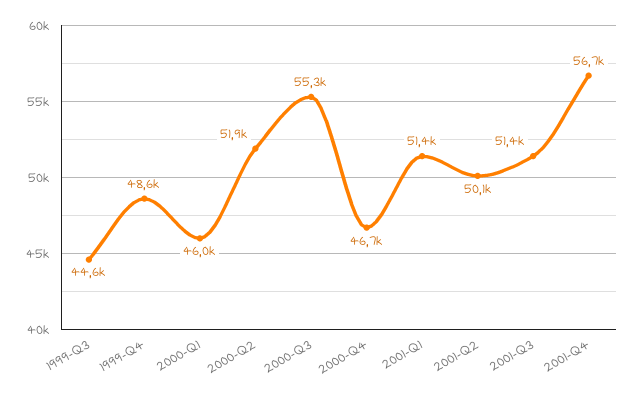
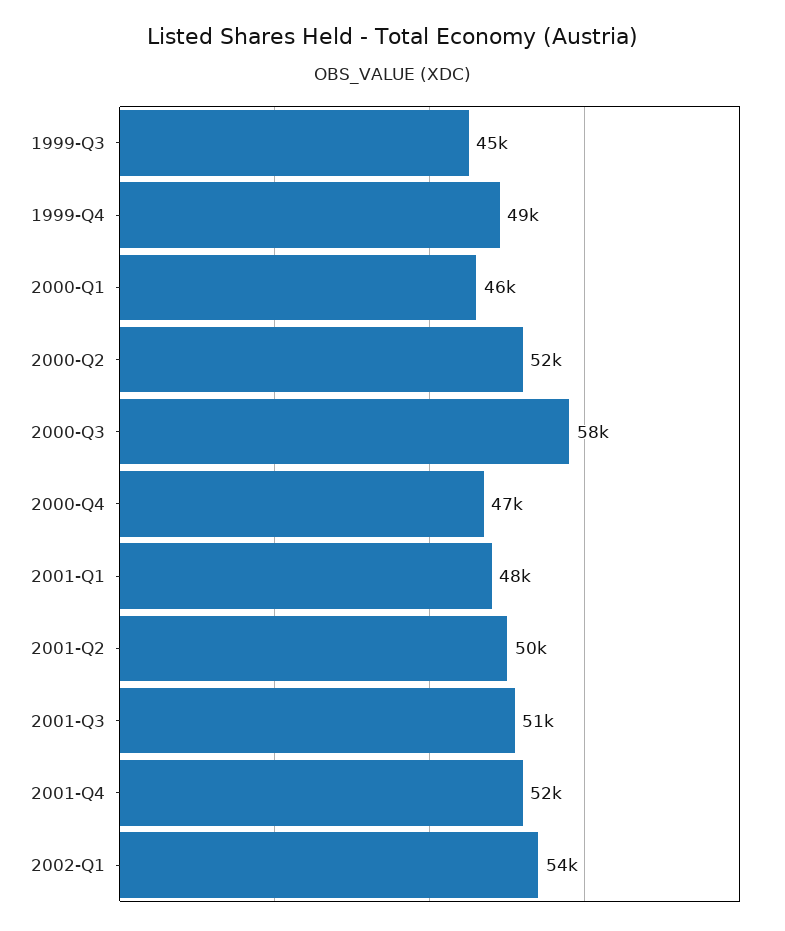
2000-Q3: 55300 -> 58000
2001-Q1: 51400 -> 48000
2001-Q4: 56700 -> 52000
2002-Q1: none -> 54000

